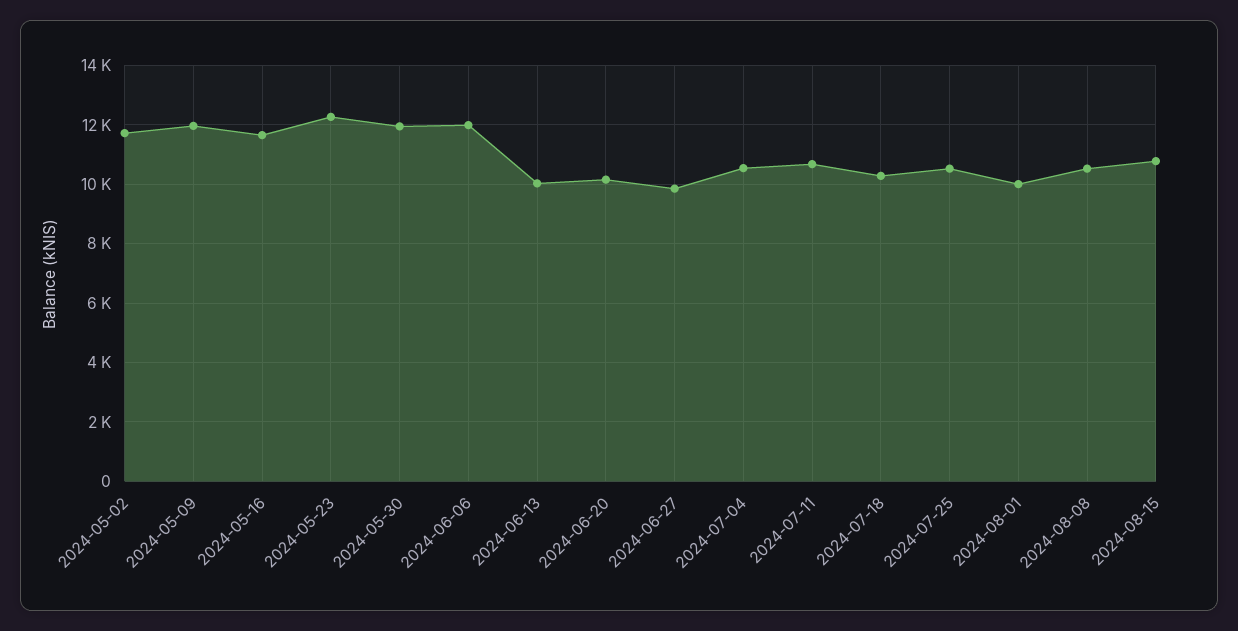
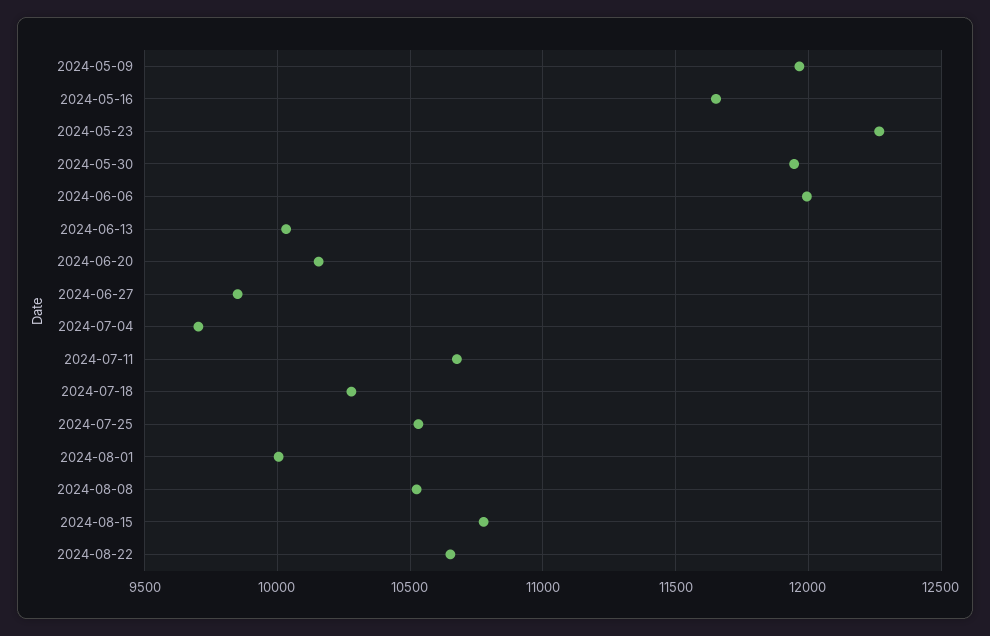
2024-05-02: 11750 -> none
2024-07-04: 10500 -> 9700
2024-08-22: none -> 10650

